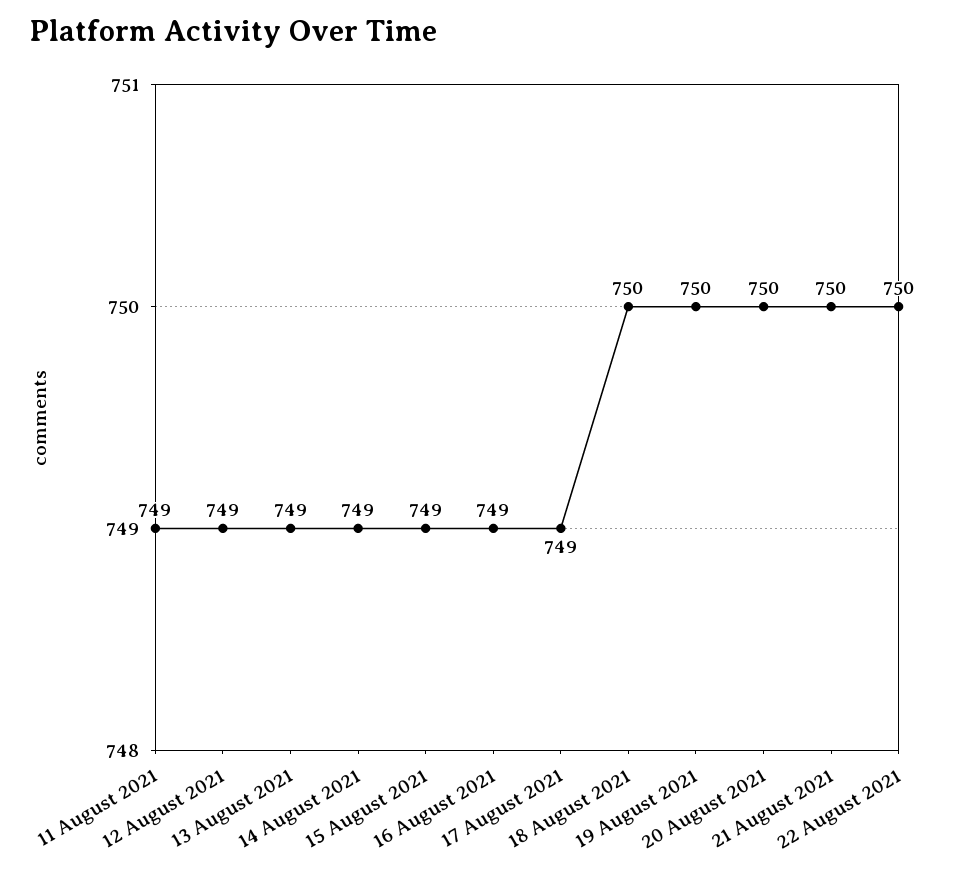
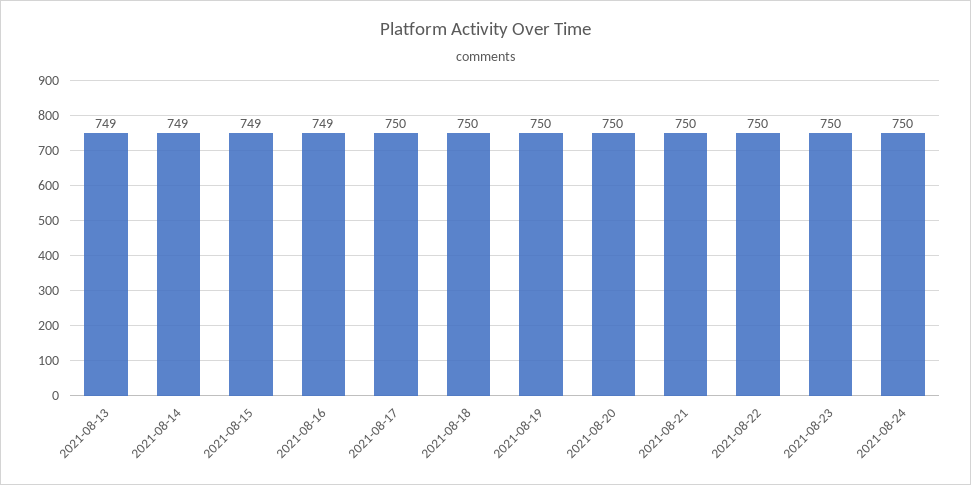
11 August 2021: 749 -> none
12 August 2021: 749 -> none
17 August 2021: 749 -> 750
2021-08-23: none -> 750
2021-08-24: none -> 750

